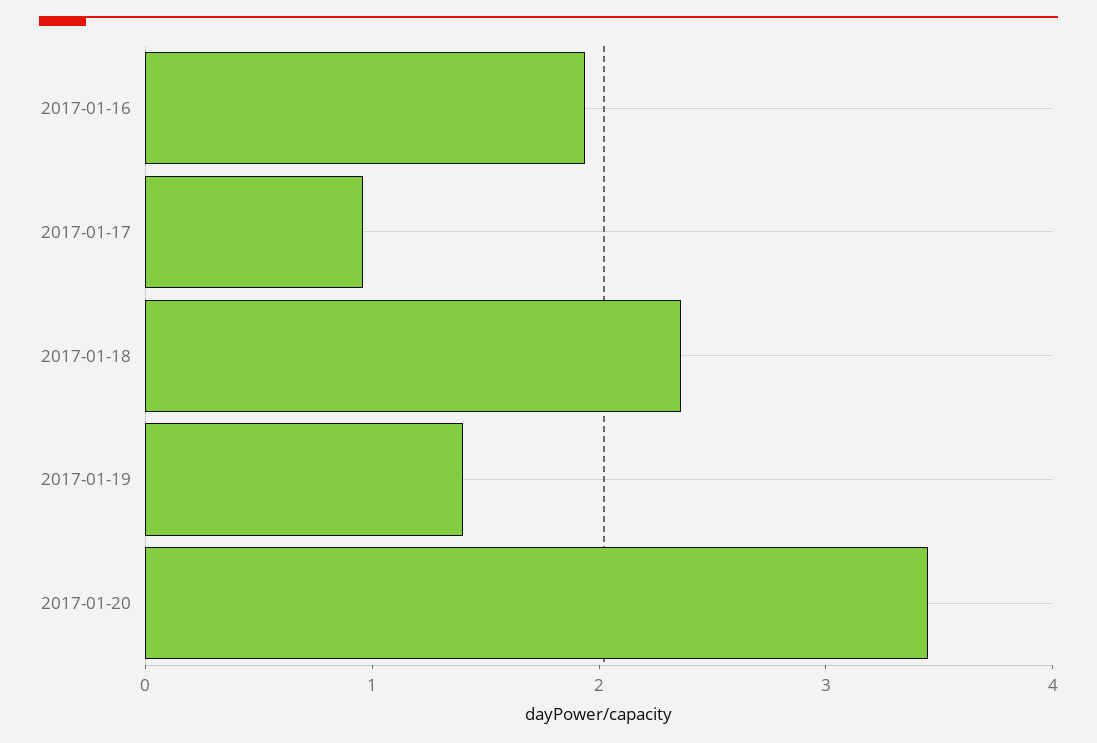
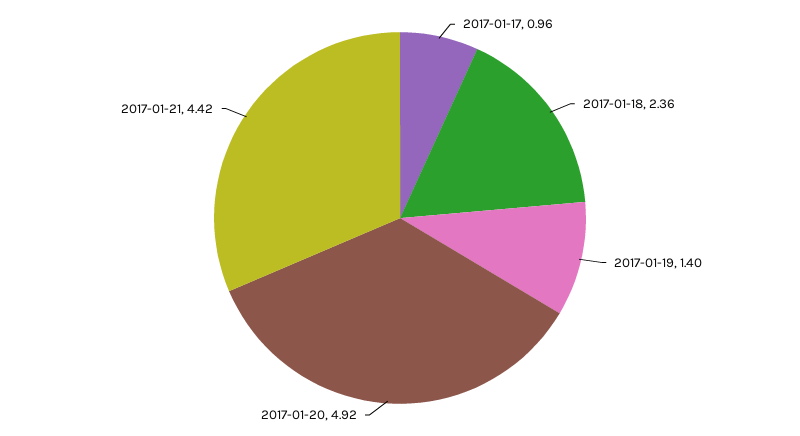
2017-01-16: 2 -> none
2017-01-20: 3.4 -> 4.92
2017-01-21: none -> 4.42

